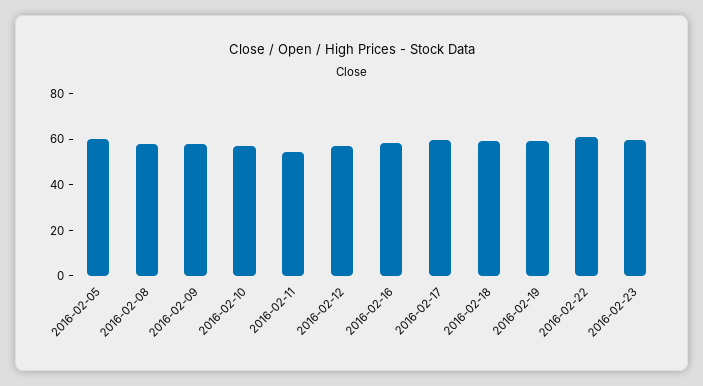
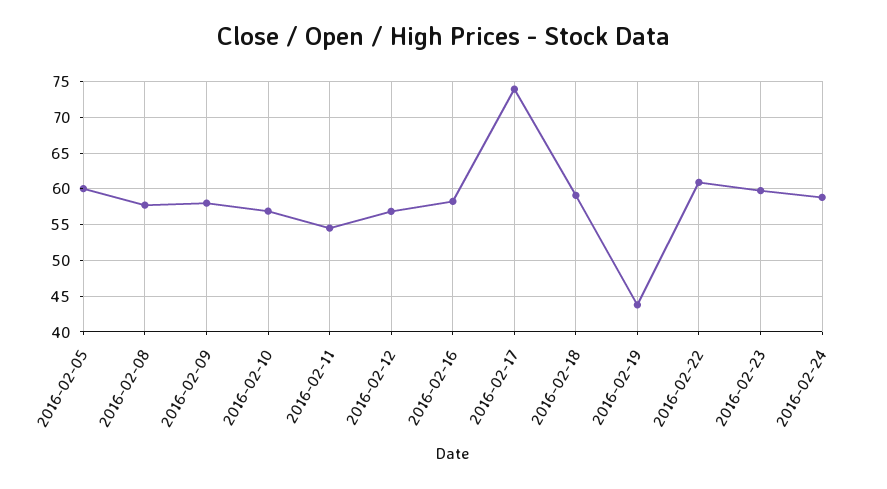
2016-02-17: 60 -> 74
2016-02-19: 60 -> 44
2016-02-24: none -> 59

